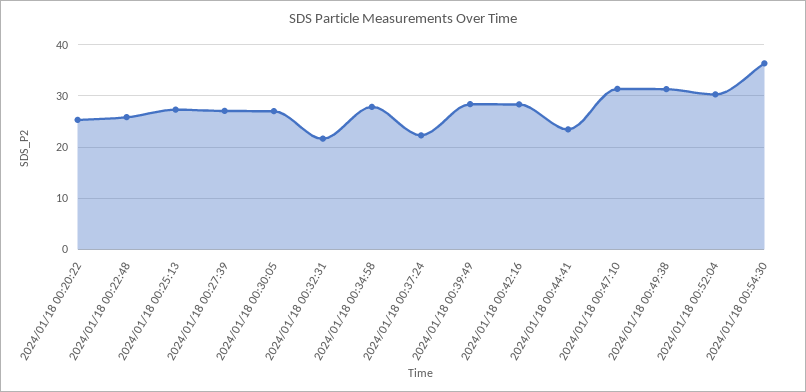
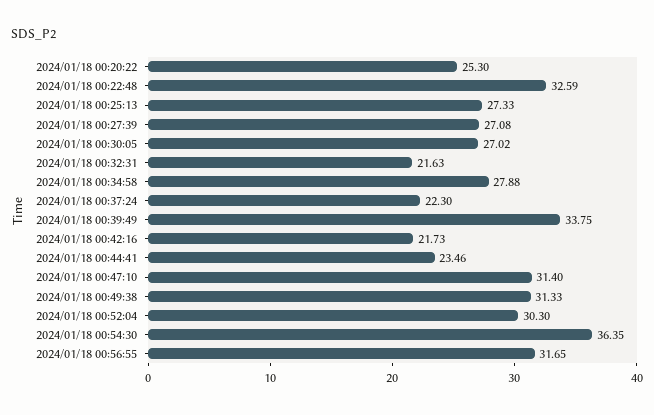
2024/01/18 00:22:48: 26 -> 32.59
2024/01/18 00:39:49: 28 -> 33.75
2024/01/18 00:42:16: 28 -> 21.73
2024/01/18 00:56:55: none -> 31.65

